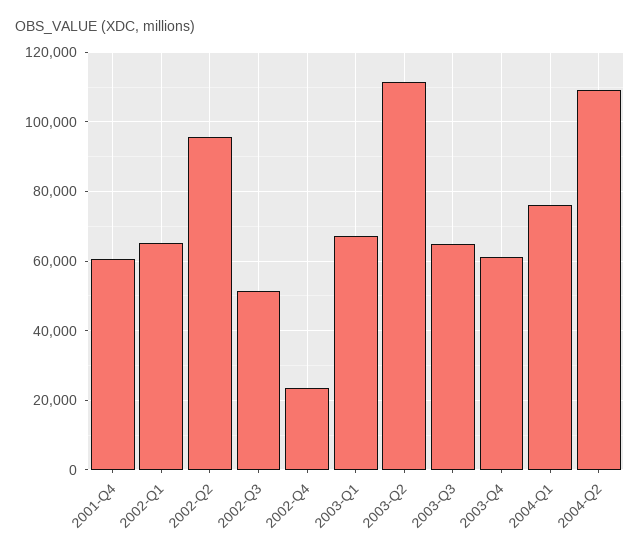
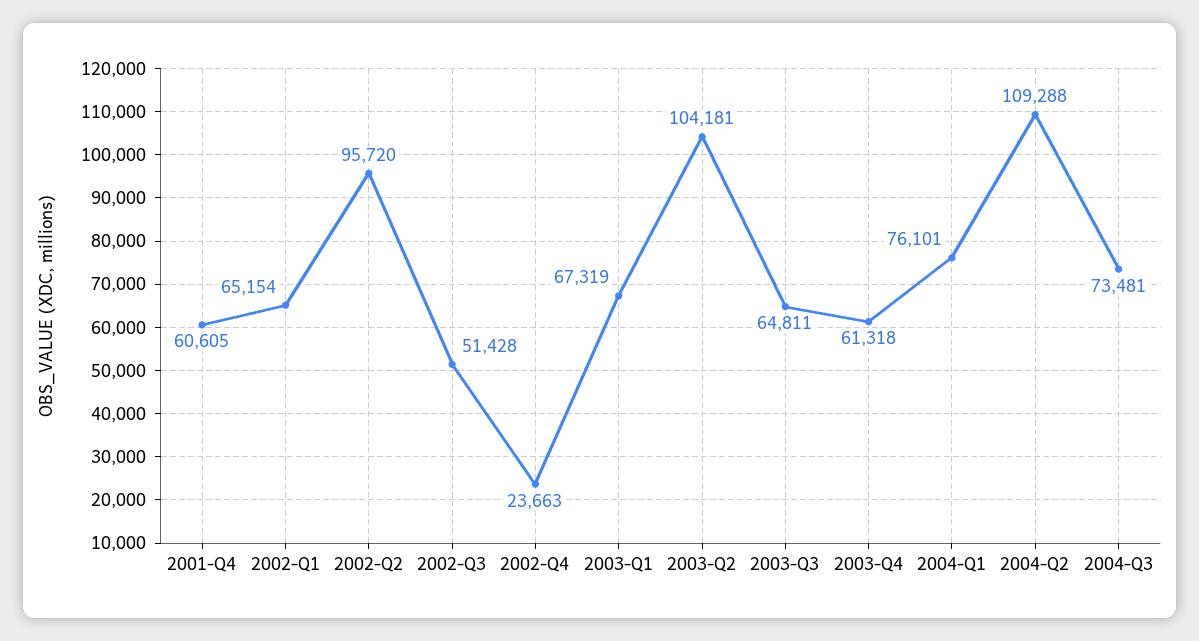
2003-Q2: 112000 -> 104181
2004-Q3: none -> 73481

